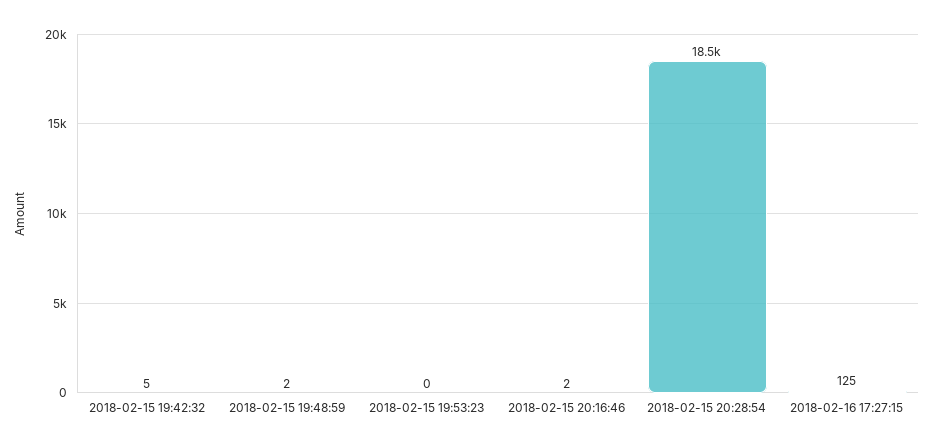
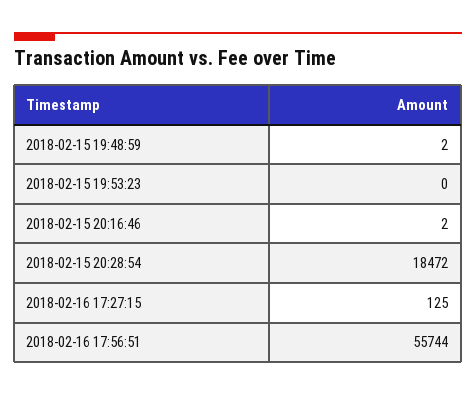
2018-02-15 19:42:32: 5 -> none
2018-02-16 17:56:51: none -> 55744

